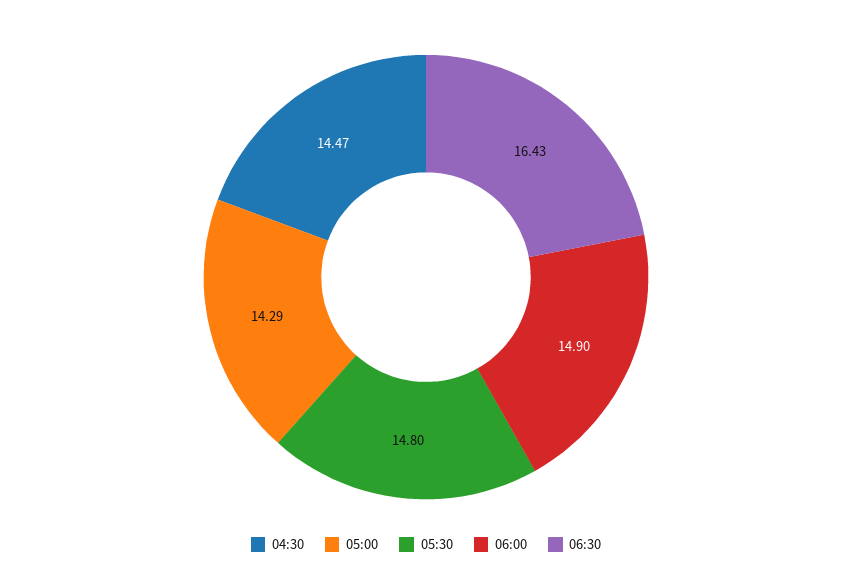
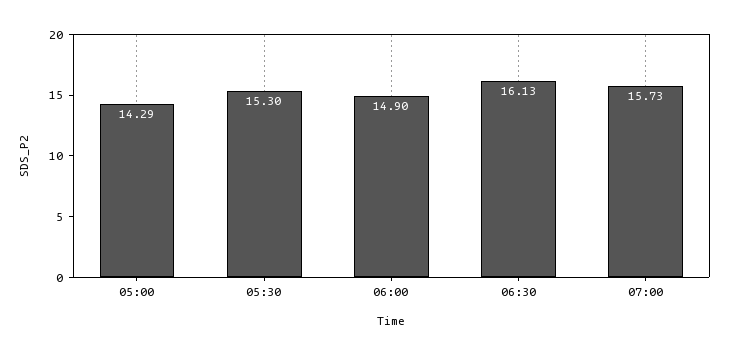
04:30: 14.47 -> none
05:30: 14.8 -> 15.3
06:30: 16.43 -> 16.13
07:00: none -> 15.73

